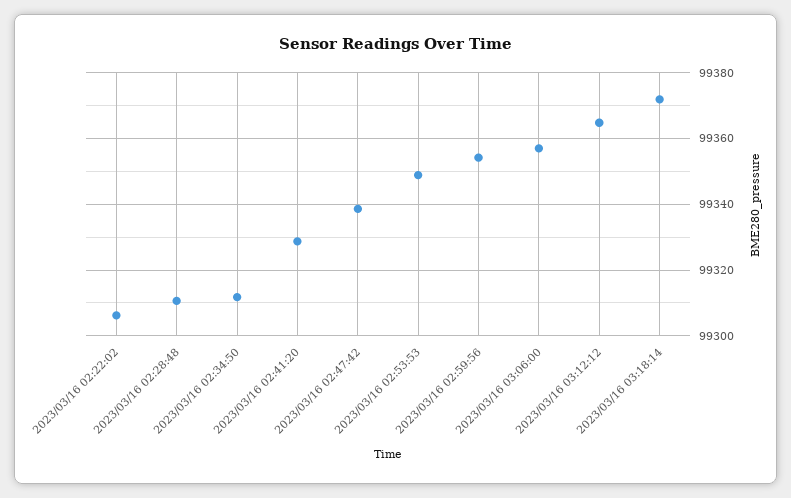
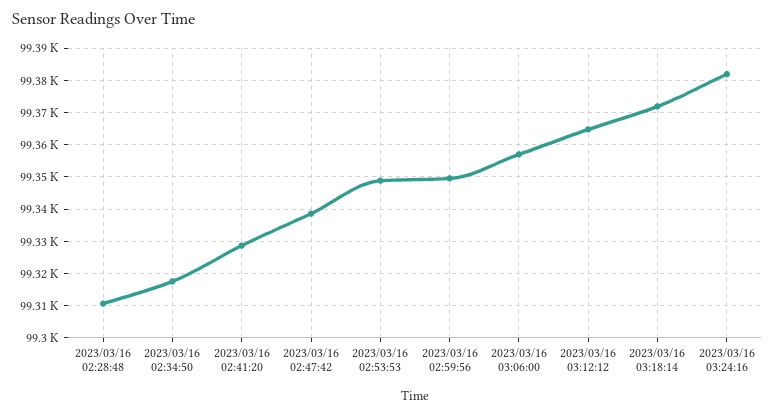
2023/03/16 02:22:02: 99306 -> none
2023/03/16 02:34:50: 99312 -> 99318
2023/03/16 02:59:56: 99354 -> 99350
2023/03/16 03:24:16: none -> 99382

